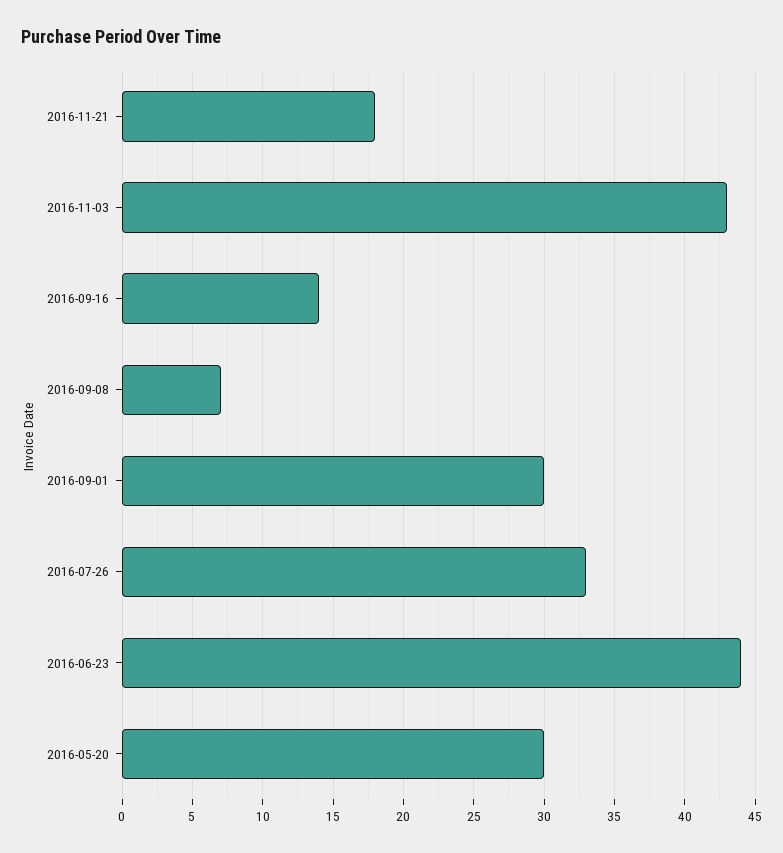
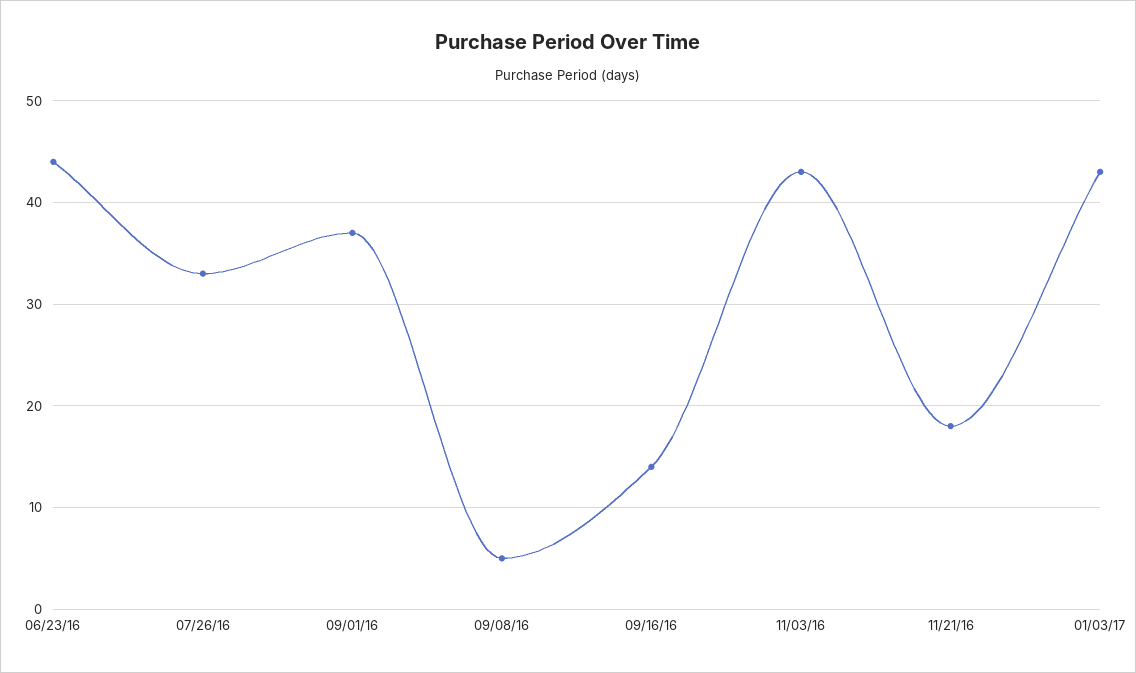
2016-09-08: 7 -> 5
2016-09-01: 30 -> 37
2016-05-20: 30 -> none
01/03/17: none -> 43

